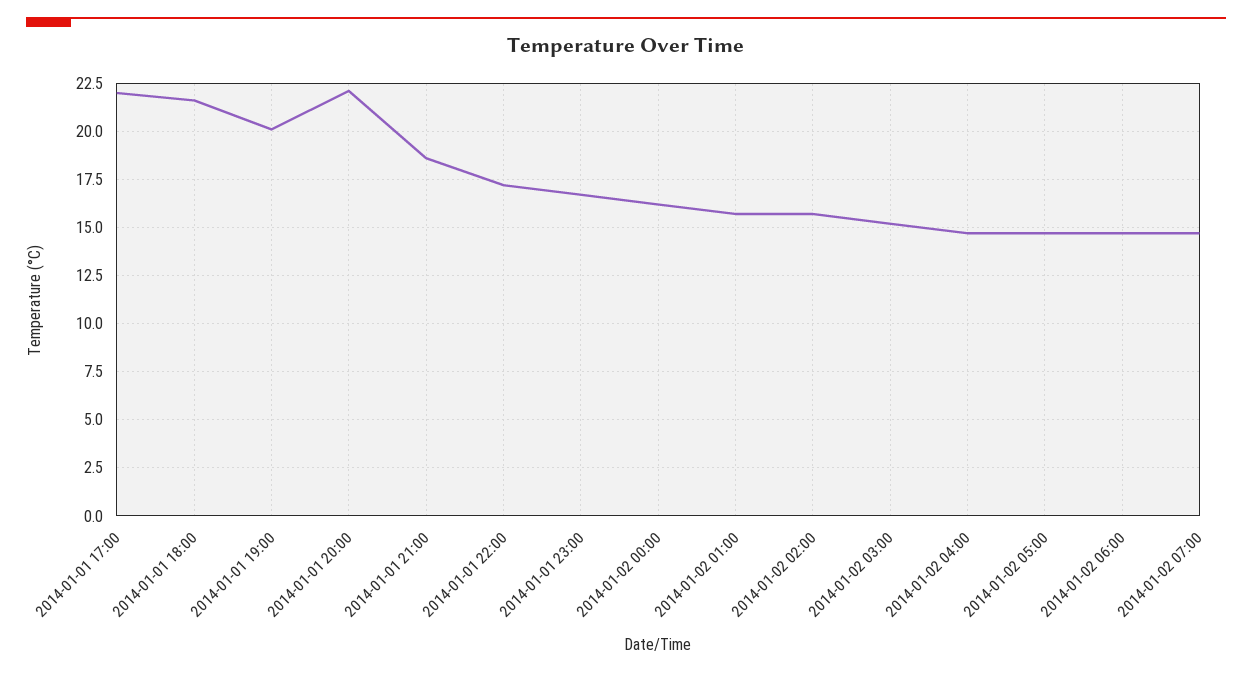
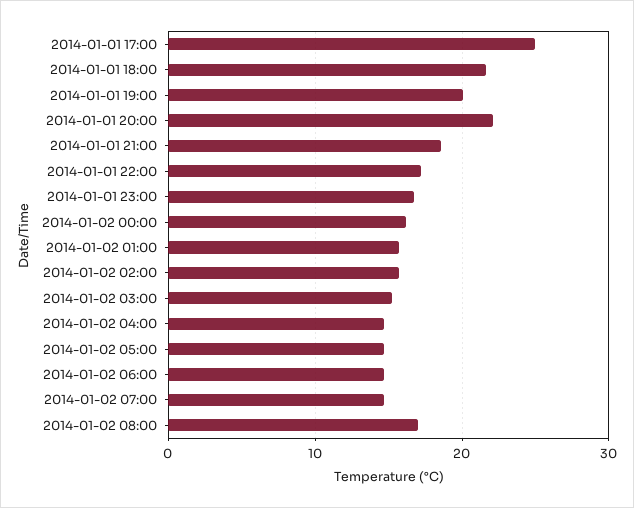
2014-01-01 17:00: 22 -> 25
2014-01-02 08:00: none -> 17

